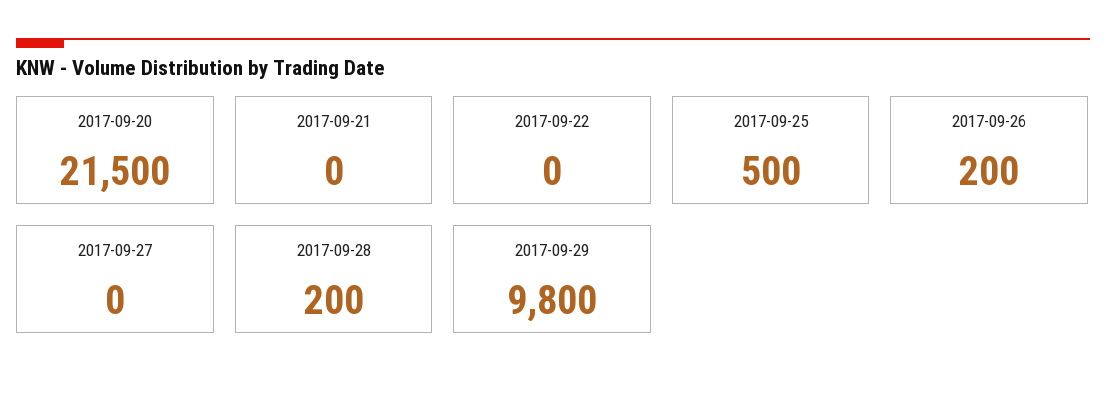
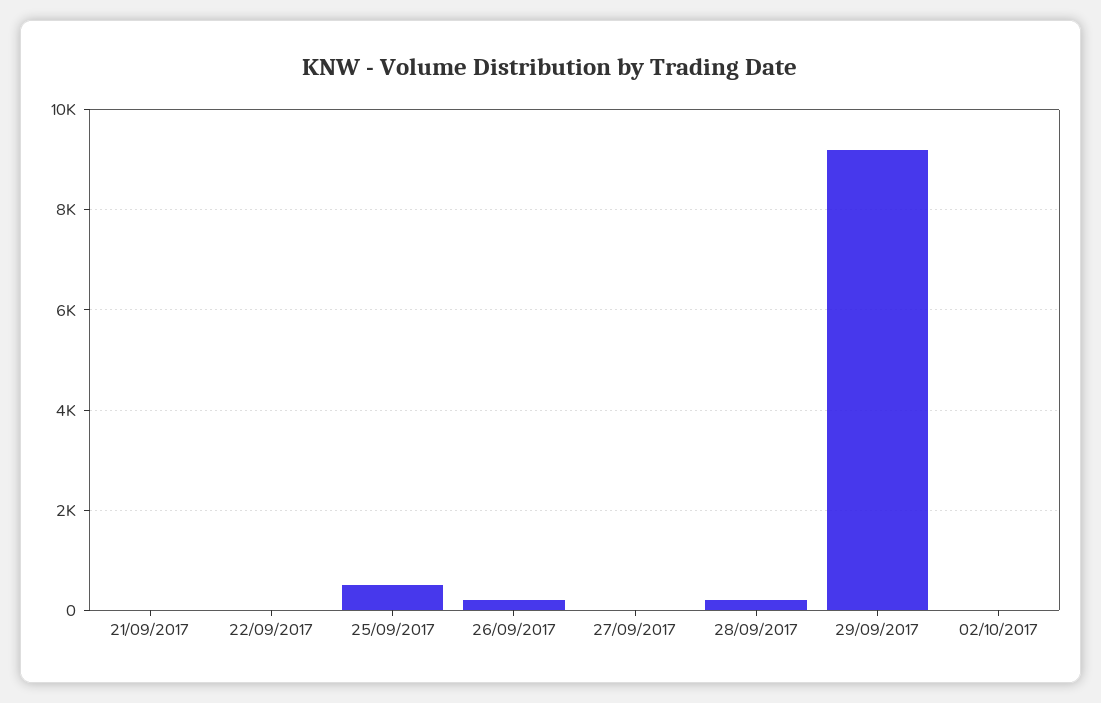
2017-09-20: 21500 -> none
2017-09-29: 9800 -> 9200
02/10/2017: none -> 0

